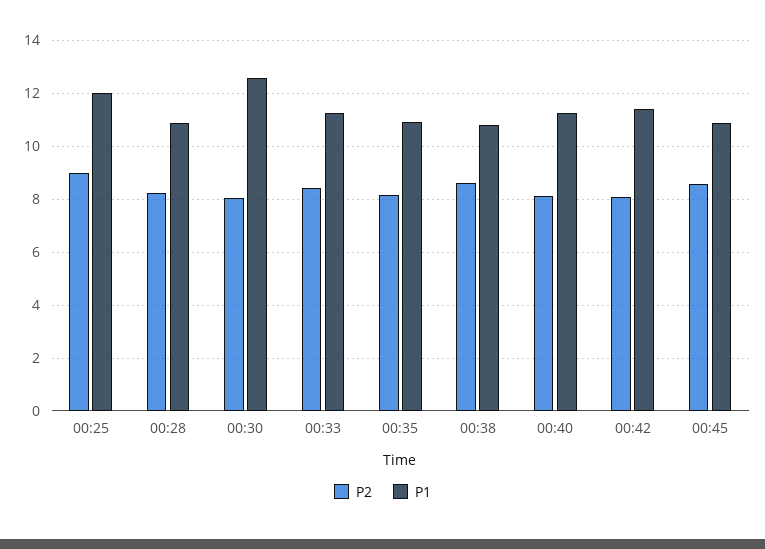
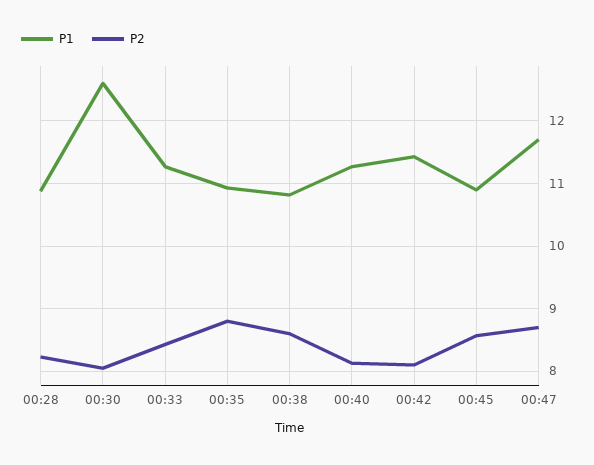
P2, 00:25: 9 -> none
P1, 00:25: 12 -> none
P2, 00:35: 8.25 -> 8.8
P1, 00:47: none -> 11.7
P2, 00:47: none -> 8.7

